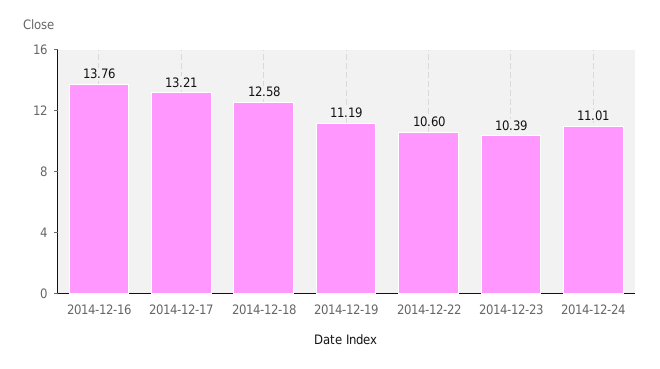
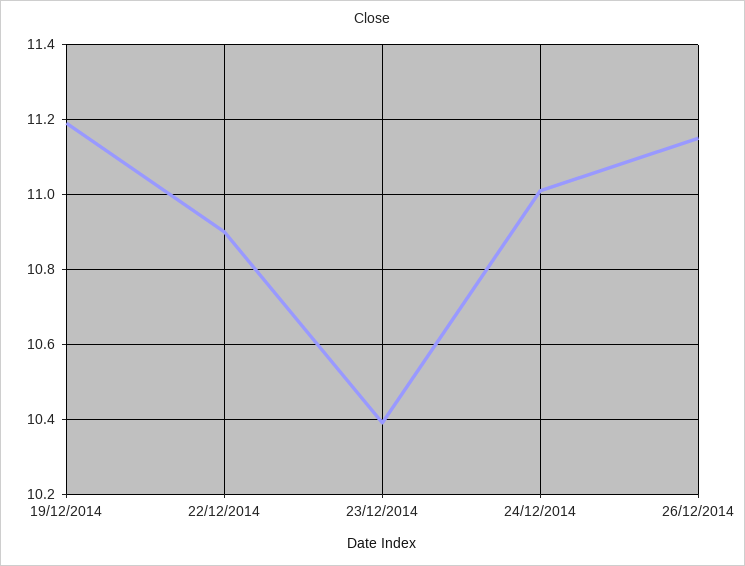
2014-12-16: 13.76 -> none
2014-12-17: 13.21 -> none
2014-12-18: 12.58 -> none
2014-12-22: 10.6 -> 10.9
26/12/2014: none -> 11.15

